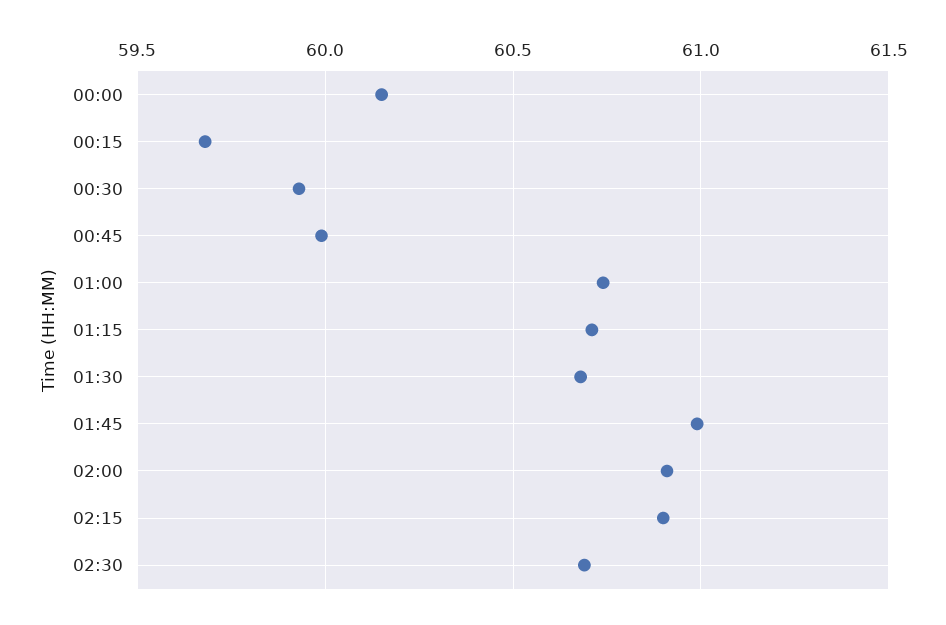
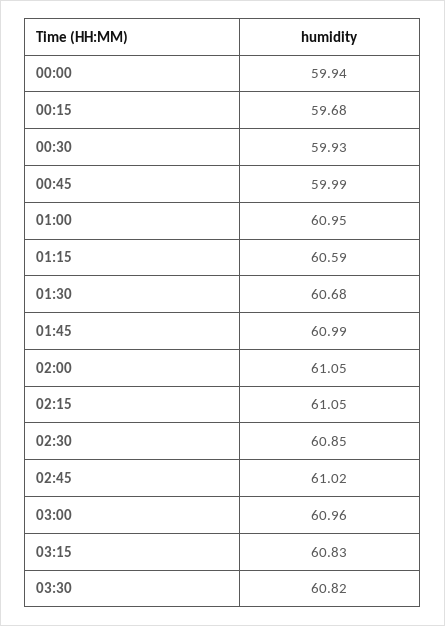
00:00: 60.15 -> 59.94
01:00: 60.75 -> 60.95
01:15: 60.7 -> 60.59
02:00: 60.9 -> 61.05
02:15: 60.9 -> 61.05
02:30: 60.7 -> 60.85
02:45: none -> 61.02
03:00: none -> 60.96
03:15: none -> 60.83
03:30: none -> 60.82

